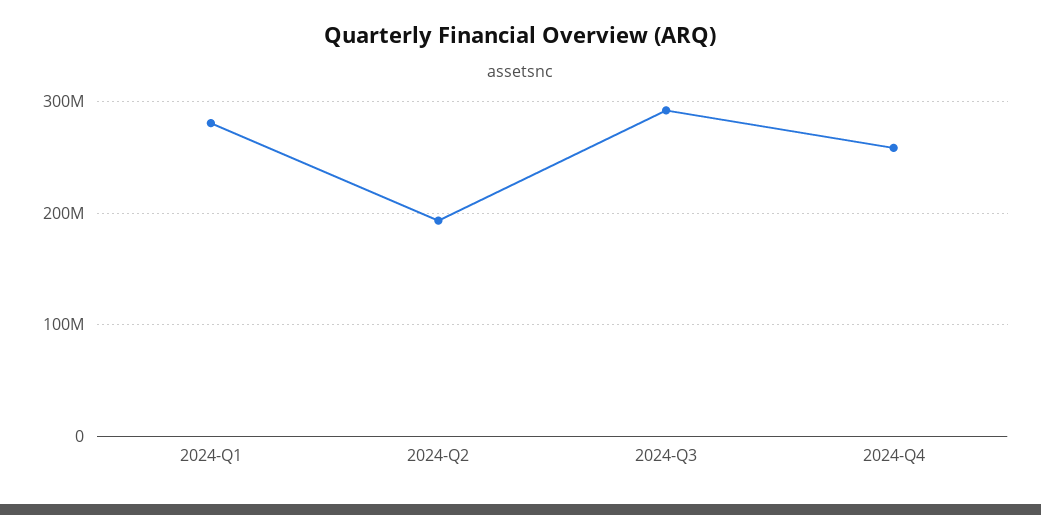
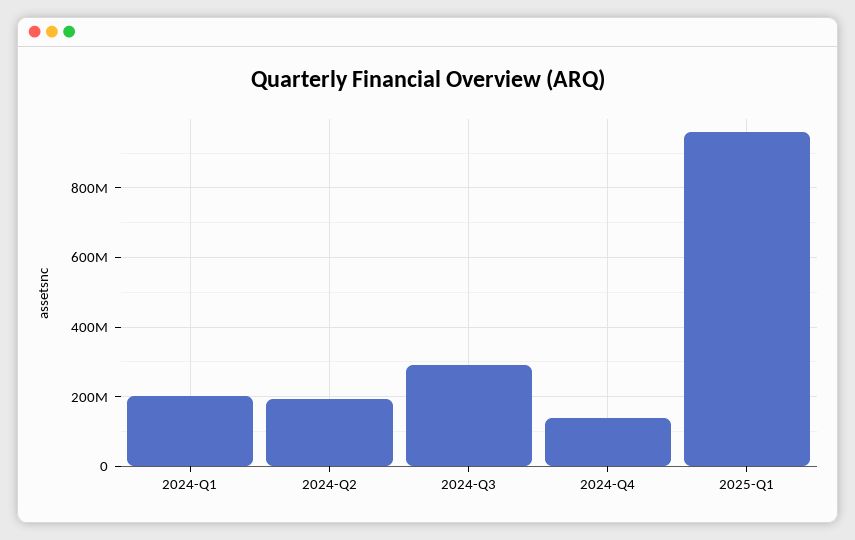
2024-Q1: 280000000 -> 200000000
2024-Q4: 260000000 -> 140000000
2025-Q1: none -> 960000000

